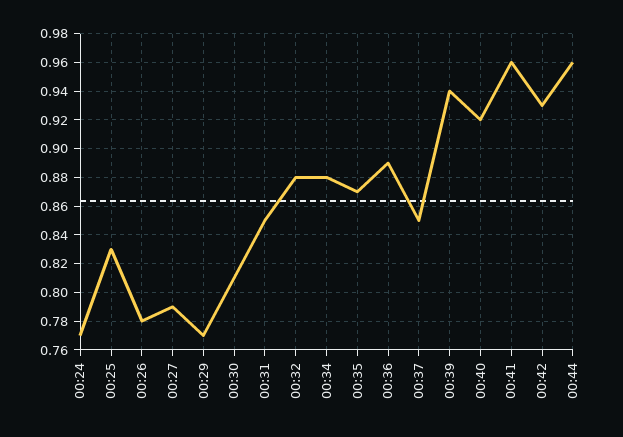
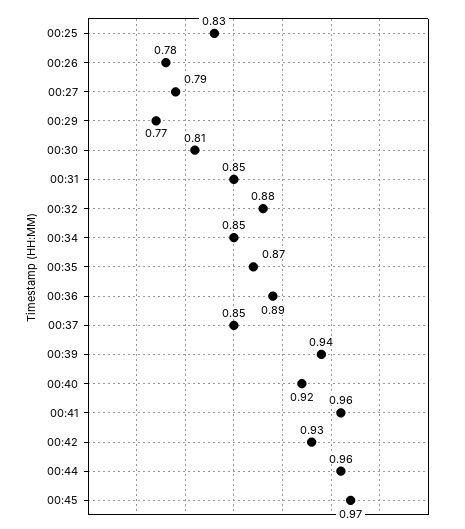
00:24: 0.77 -> none
00:34: 0.88 -> 0.85
00:45: none -> 0.97

